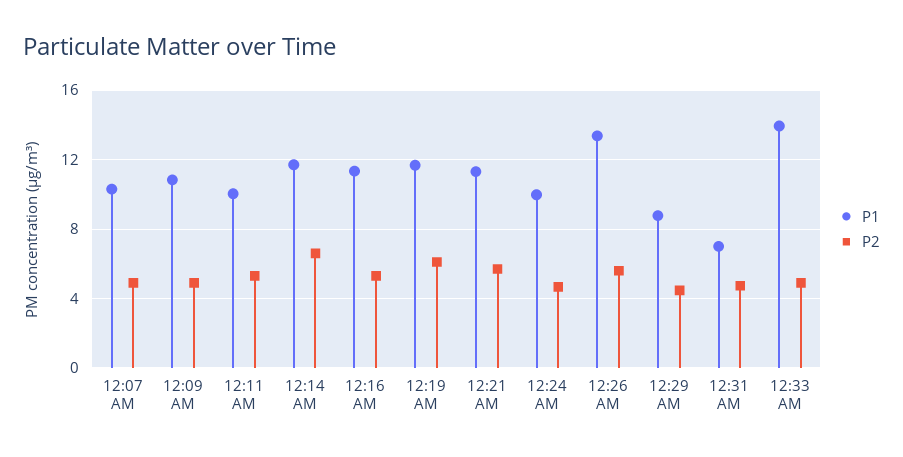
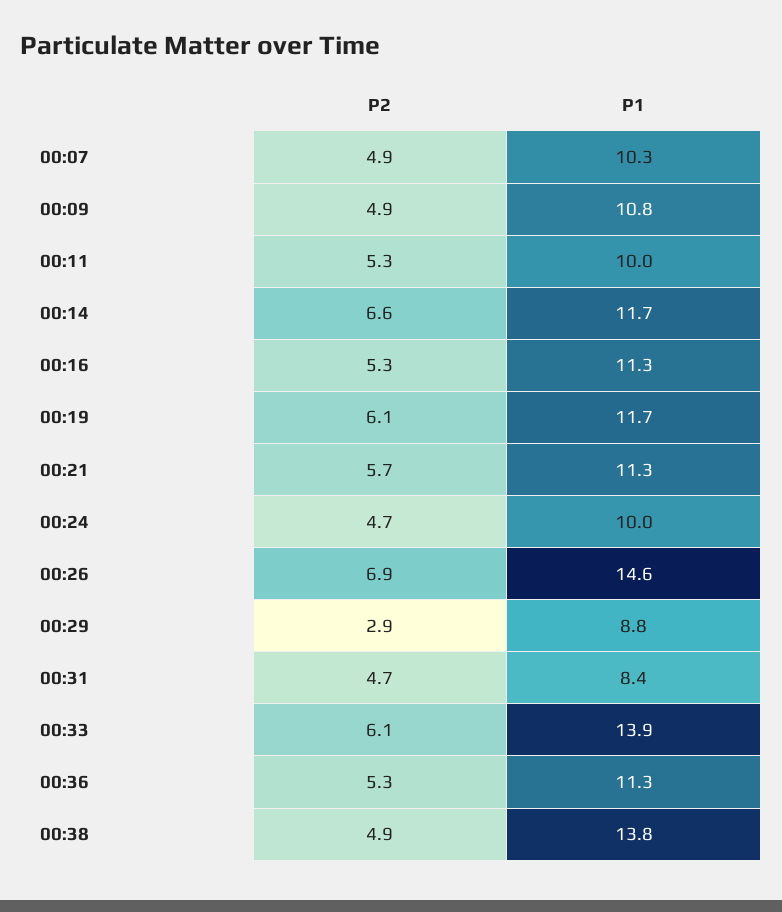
P1, 12:26 AM: 13.5 -> 14.6
P2, 12:26 AM: 5.5 -> 6.9
P2, 12:29 AM: 4.5 -> 2.9
P1, 12:31 AM: 7 -> 8.4
P2, 12:33 AM: 5 -> 6.1
P2, 00:36: none -> 5.3
P1, 00:36: none -> 11.3
P2, 00:38: none -> 4.9
P1, 00:38: none -> 13.8

